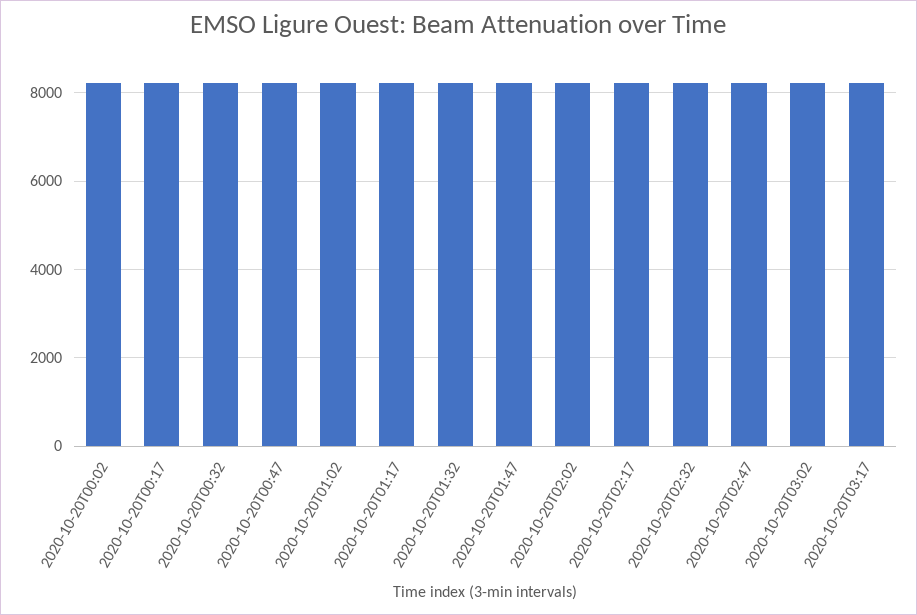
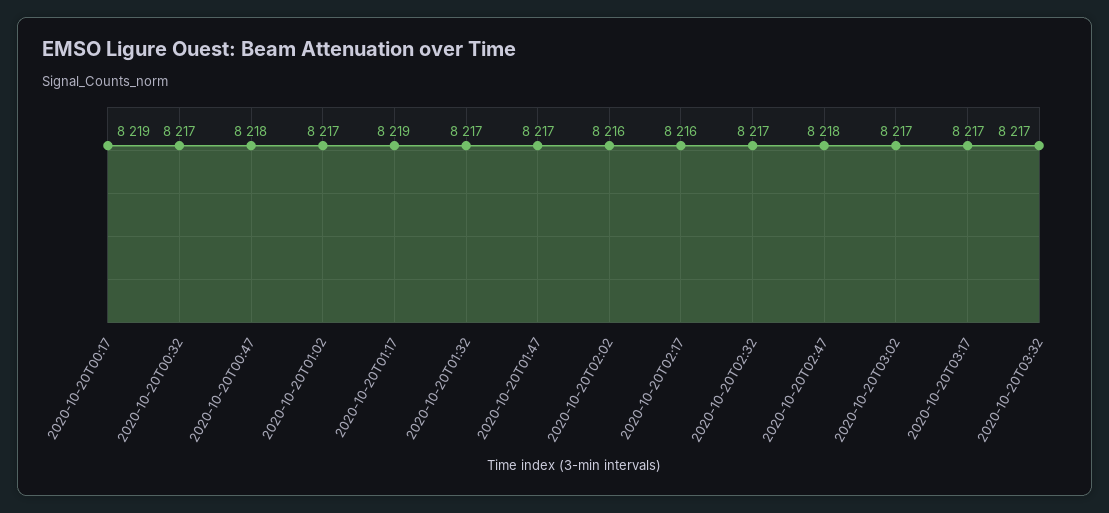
2020-10-20T00:02: 8200 -> none
2020-10-20T03:32: none -> 8217

